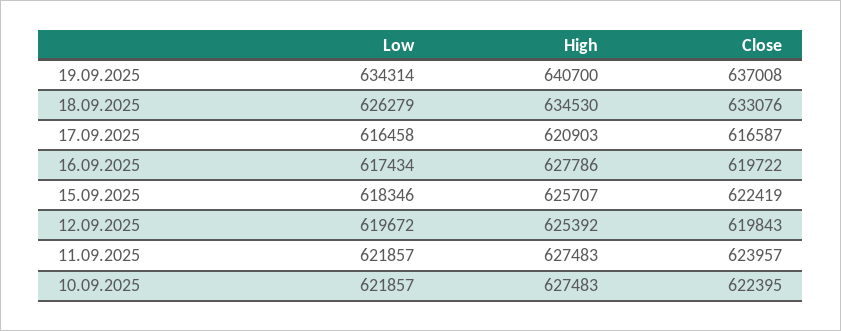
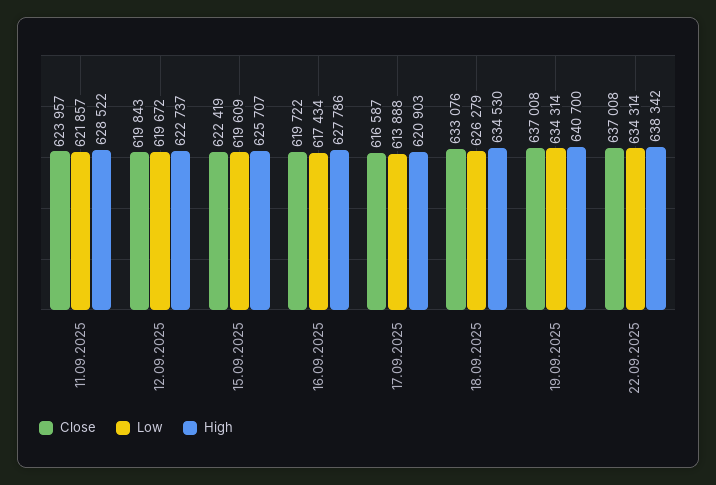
Low, 17.09.2025: 616458 -> 613888
Low, 15.09.2025: 618346 -> 619609
High, 12.09.2025: 625392 -> 622737
High, 11.09.2025: 627483 -> 628522
Low, 10.09.2025: 621857 -> none
High, 10.09.2025: 627483 -> none
Close, 10.09.2025: 622395 -> none
Close, 22.09.2025: none -> 637008
Low, 22.09.2025: none -> 634314
High, 22.09.2025: none -> 638342

